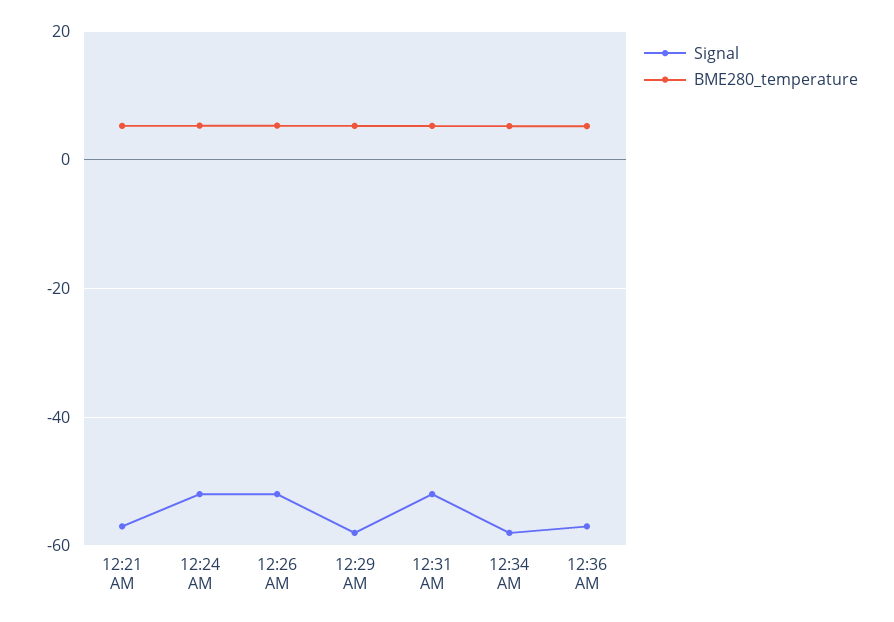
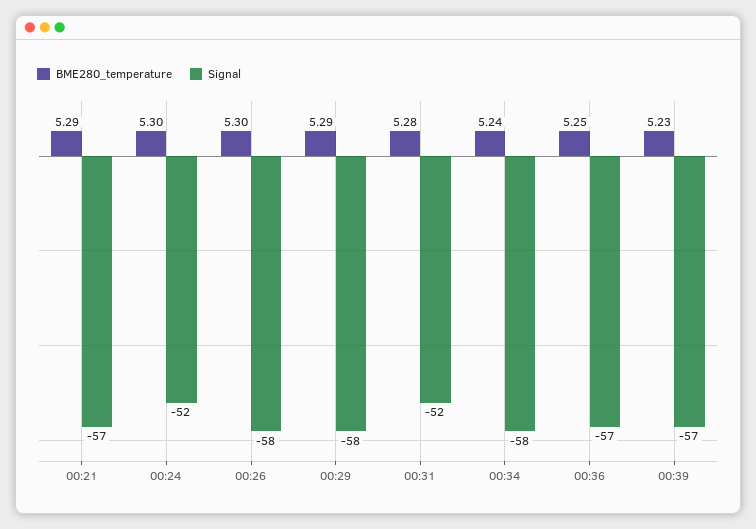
Signal, 12:26 AM: -52 -> -58
BME280_temperature, 00:39: none -> 5.23
Signal, 00:39: none -> -57

